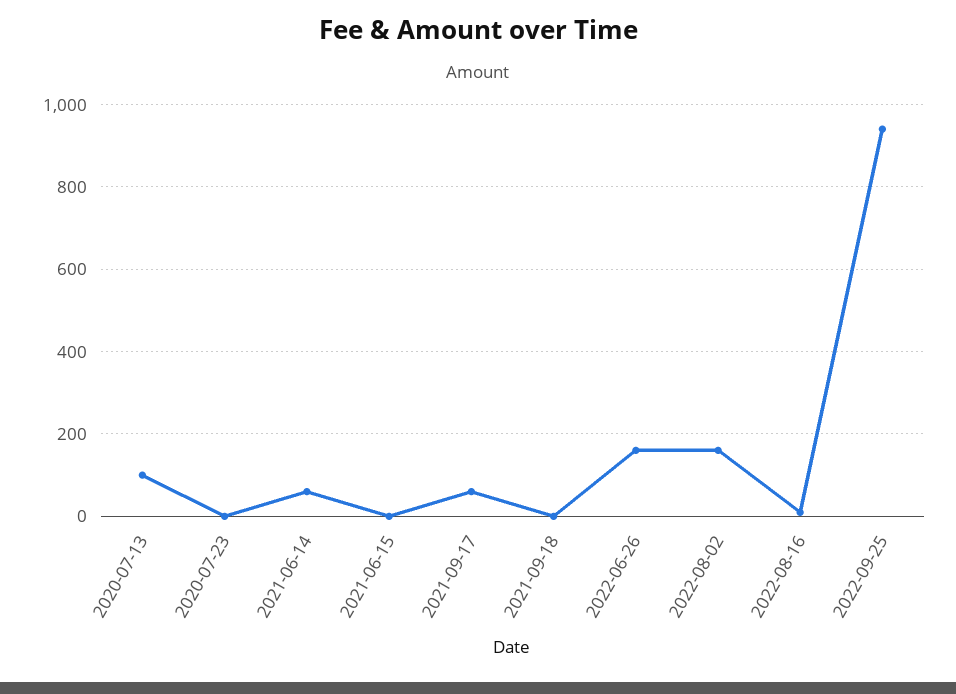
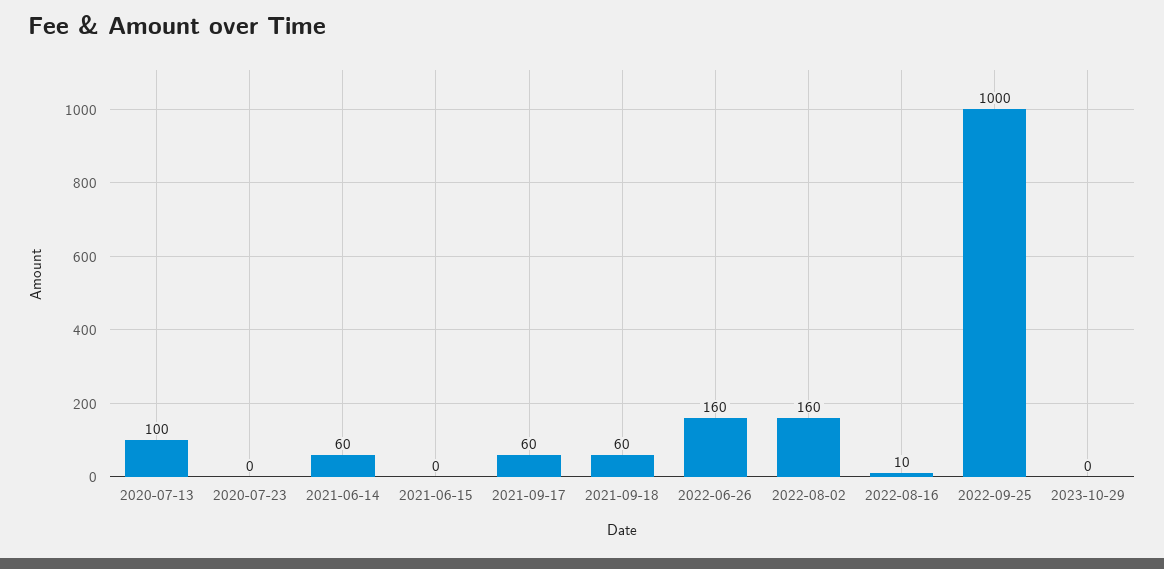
2021-09-18: 0 -> 60
2022-09-25: 940 -> 1000
2023-10-29: none -> 0

